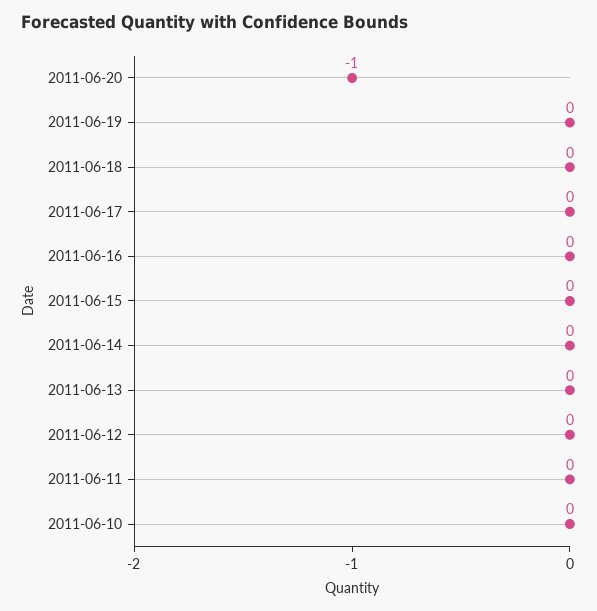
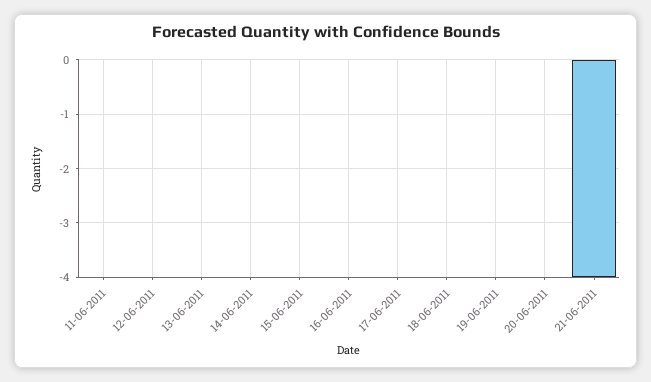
2011-06-20: -1 -> 0
2011-06-10: 0 -> none
21-06-2011: none -> -4

